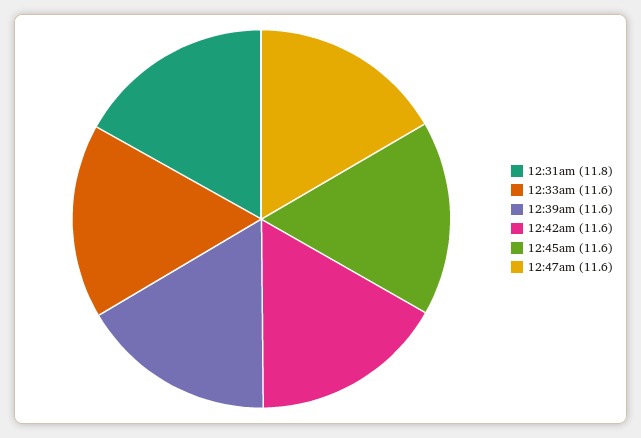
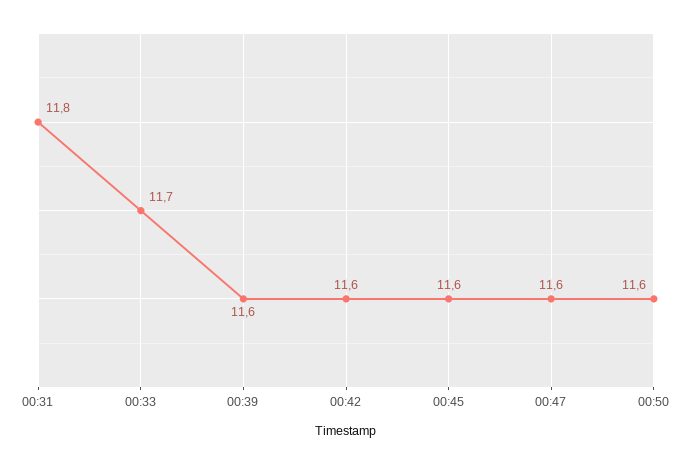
12:33am: 11.6 -> 11.7
00:50: none -> 11.6

